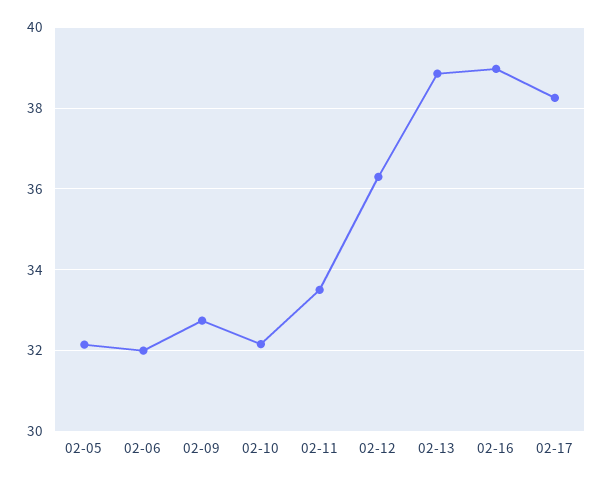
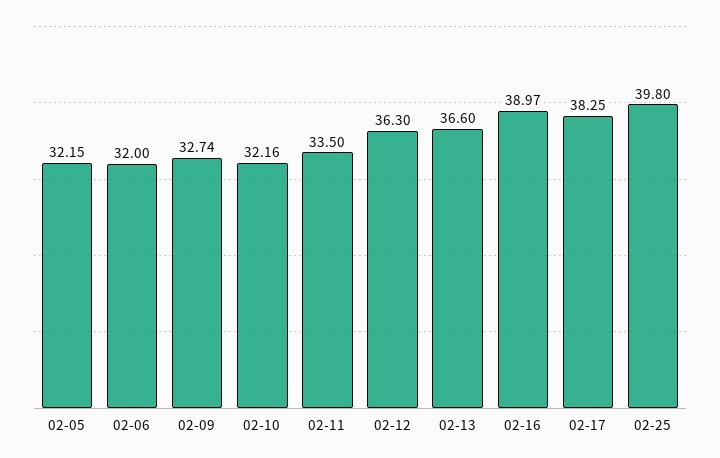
02-13: 38.8 -> 36.6
02-25: none -> 39.8

